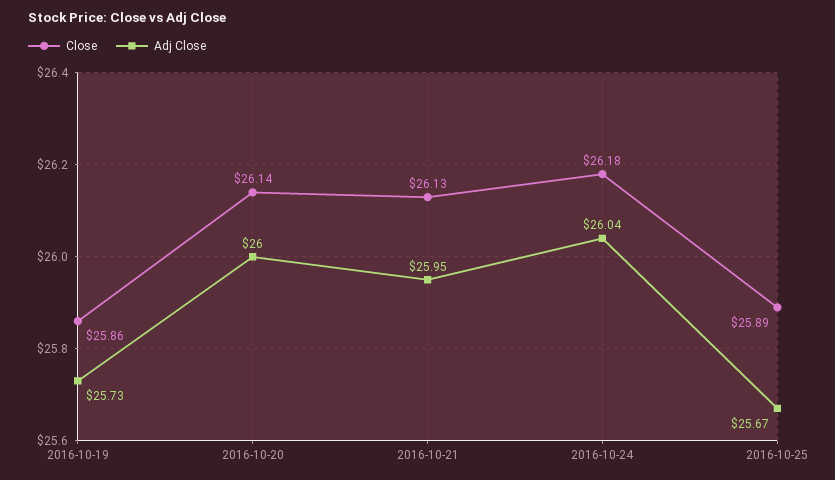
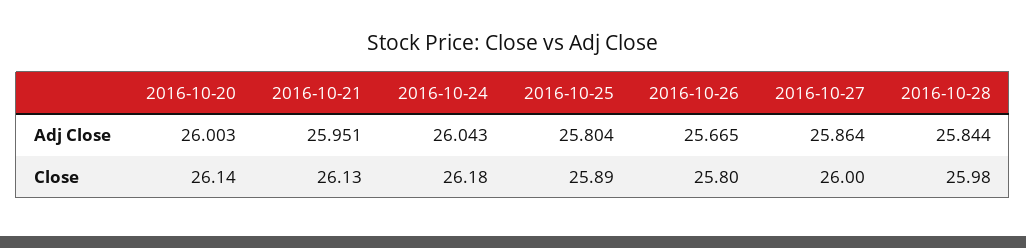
Close, 2016-10-19: 25.86 -> none
Adj Close, 2016-10-19: 25.73 -> none
Adj Close, 2016-10-25: 25.67 -> 25.804
Adj Close, 2016-10-26: none -> 25.665
Adj Close, 2016-10-27: none -> 25.864
Adj Close, 2016-10-28: none -> 25.844
Close, 2016-10-26: none -> 25.8
Close, 2016-10-27: none -> 26
Close, 2016-10-28: none -> 25.98

